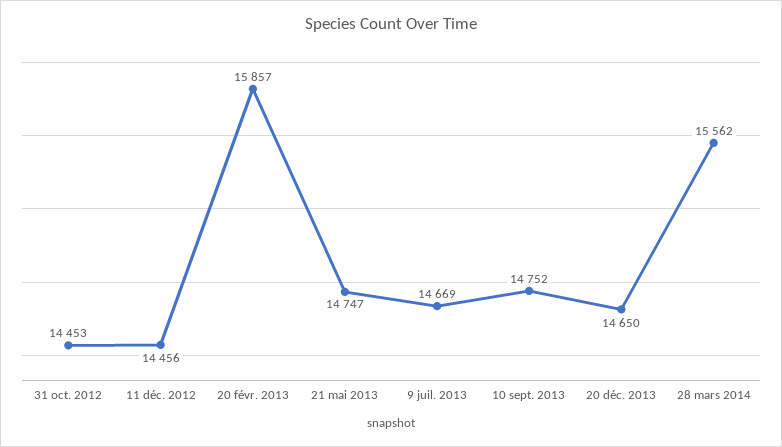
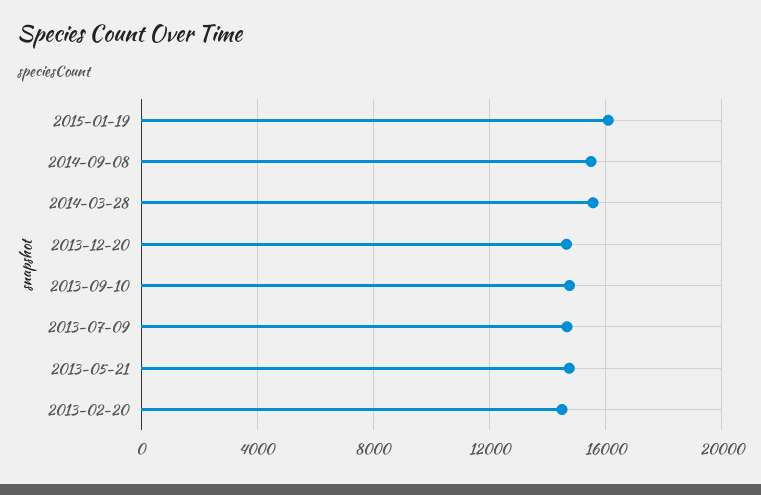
31 oct. 2012: 14453 -> none
11 déc. 2012: 14456 -> none
20 févr. 2013: 15857 -> 14500
2015-01-19: none -> 16000
2014-09-08: none -> 15500

